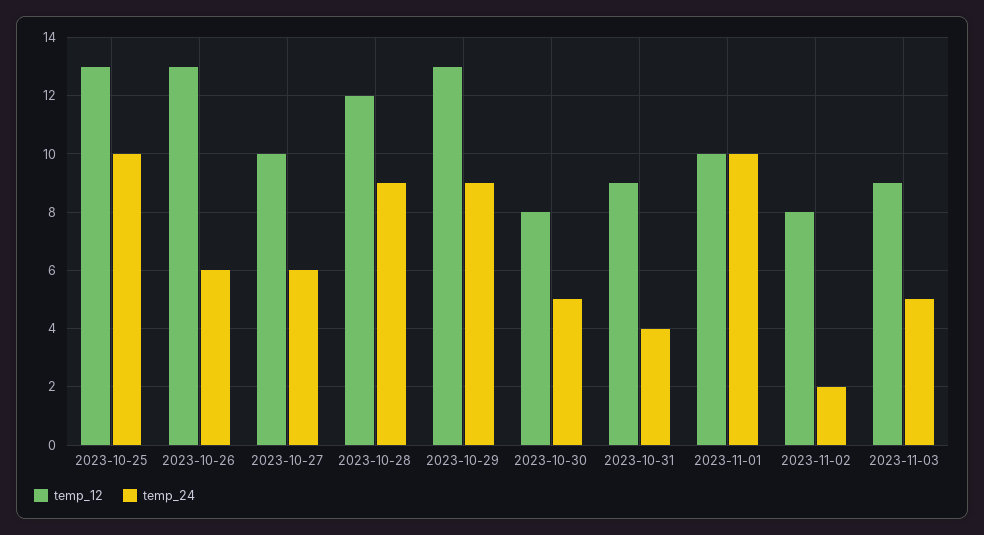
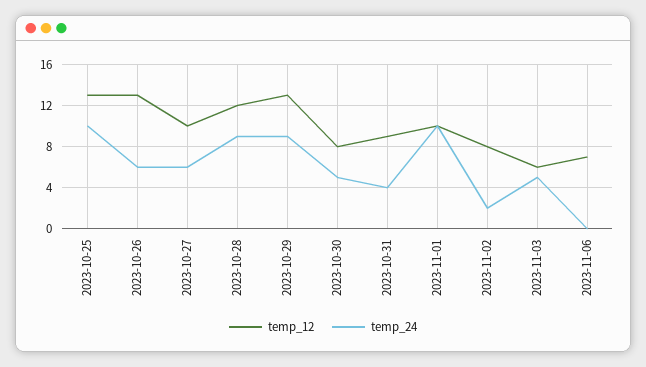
temp_12, 2023-11-03: 9 -> 6
temp_12, 2023-11-06: none -> 7
temp_24, 2023-11-06: none -> 0

